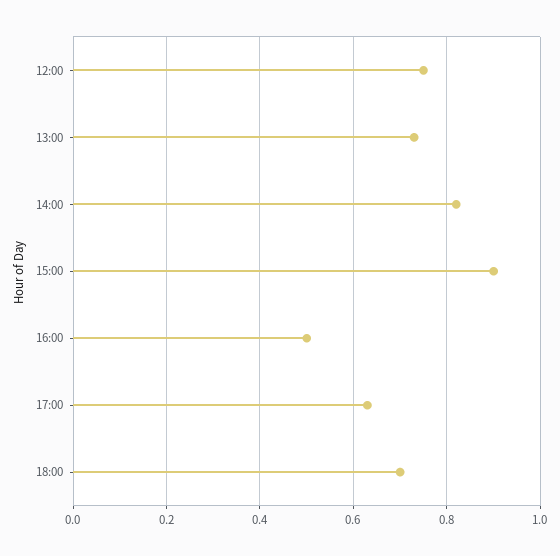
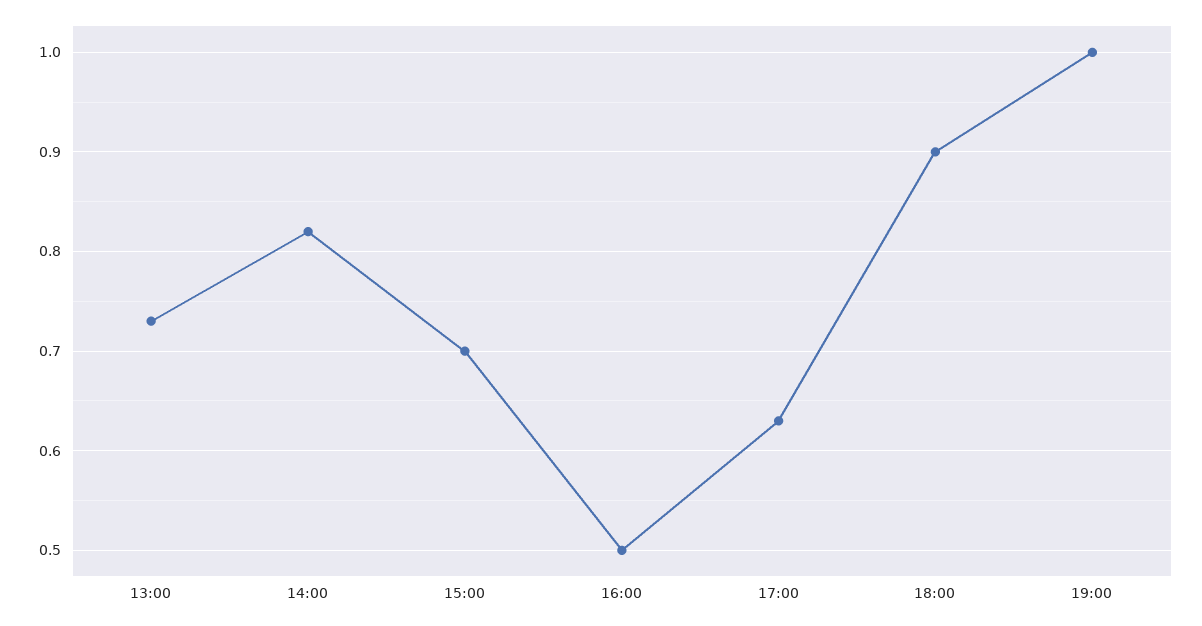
12:00: 0.75 -> none
15:00: 0.9 -> 0.7
18:00: 0.7 -> 0.9
19:00: none -> 1

